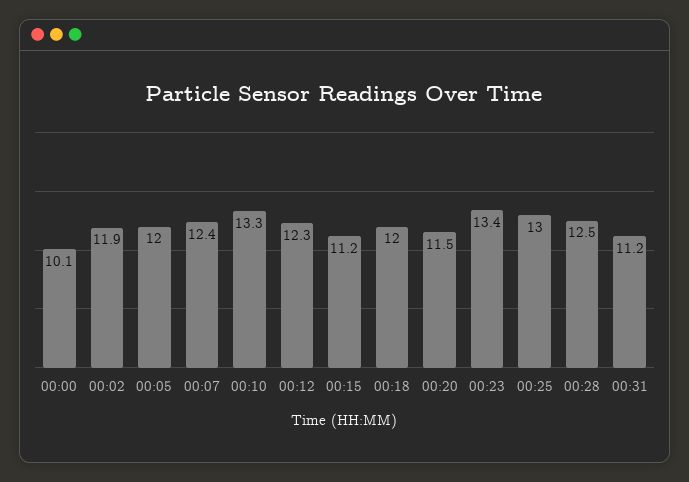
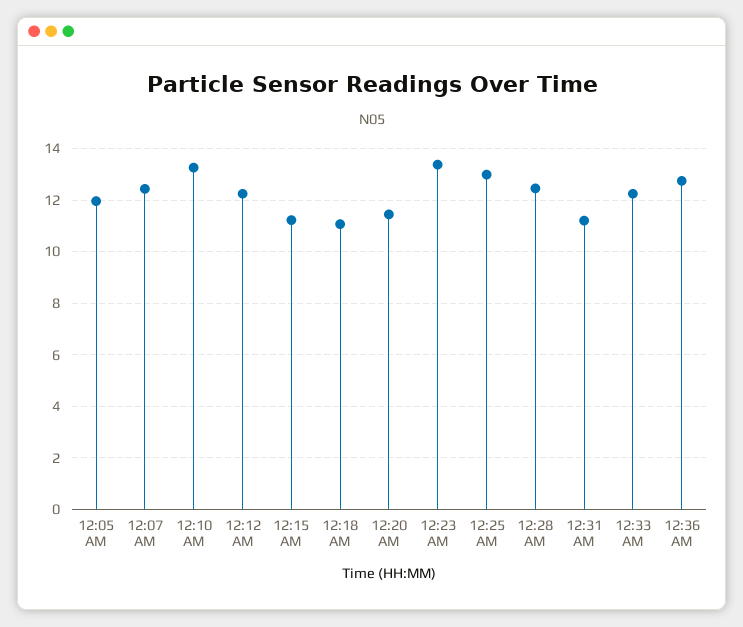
00:00: 10.1 -> none
00:02: 11.9 -> none
00:18: 12 -> 11
12:33 AM: none -> 12.25
12:36 AM: none -> 12.75

